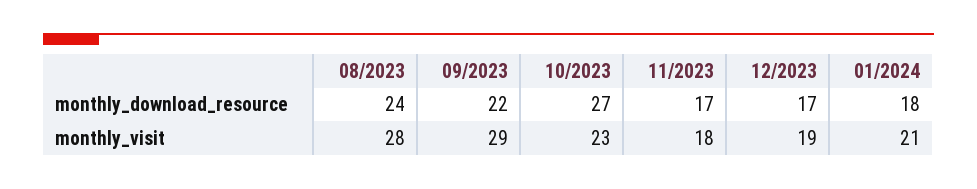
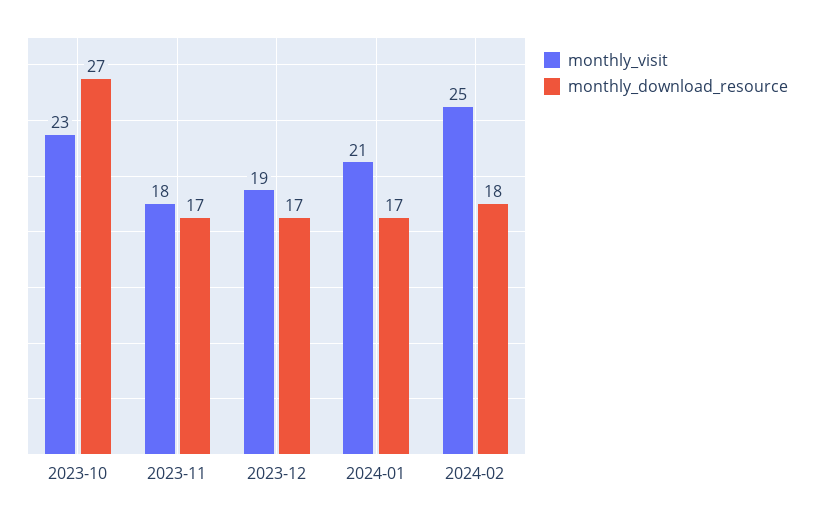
monthly_download_resource, 08/2023: 24 -> none
monthly_download_resource, 09/2023: 22 -> none
monthly_download_resource, 01/2024: 18 -> 17
monthly_visit, 08/2023: 28 -> none
monthly_visit, 09/2023: 29 -> none
monthly_visit, 2024-02: none -> 25
monthly_download_resource, 2024-02: none -> 18

